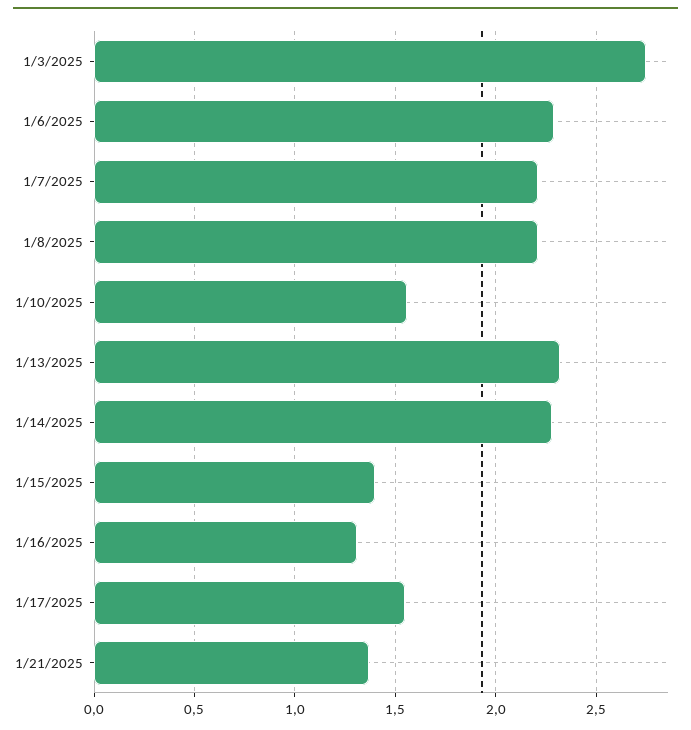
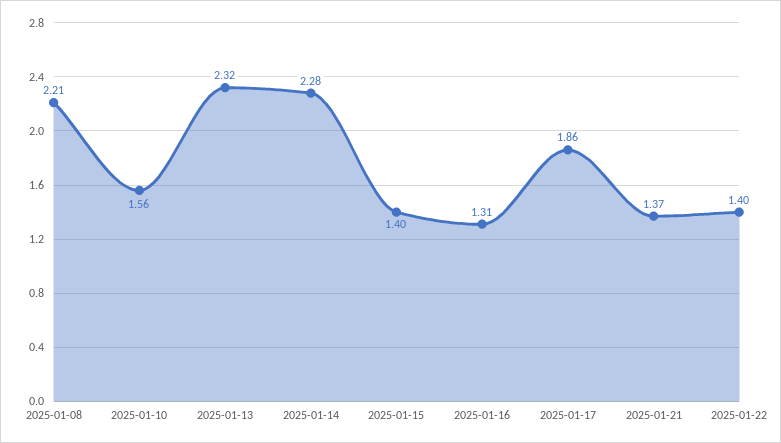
1/3/2025: 2.75 -> none
1/6/2025: 2.3 -> none
1/7/2025: 2.2 -> none
1/17/2025: 1.55 -> 1.86
2025-01-22: none -> 1.4

